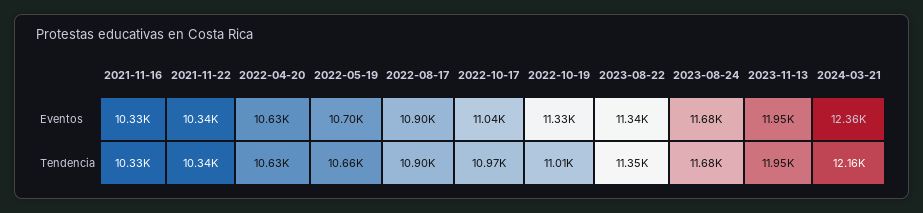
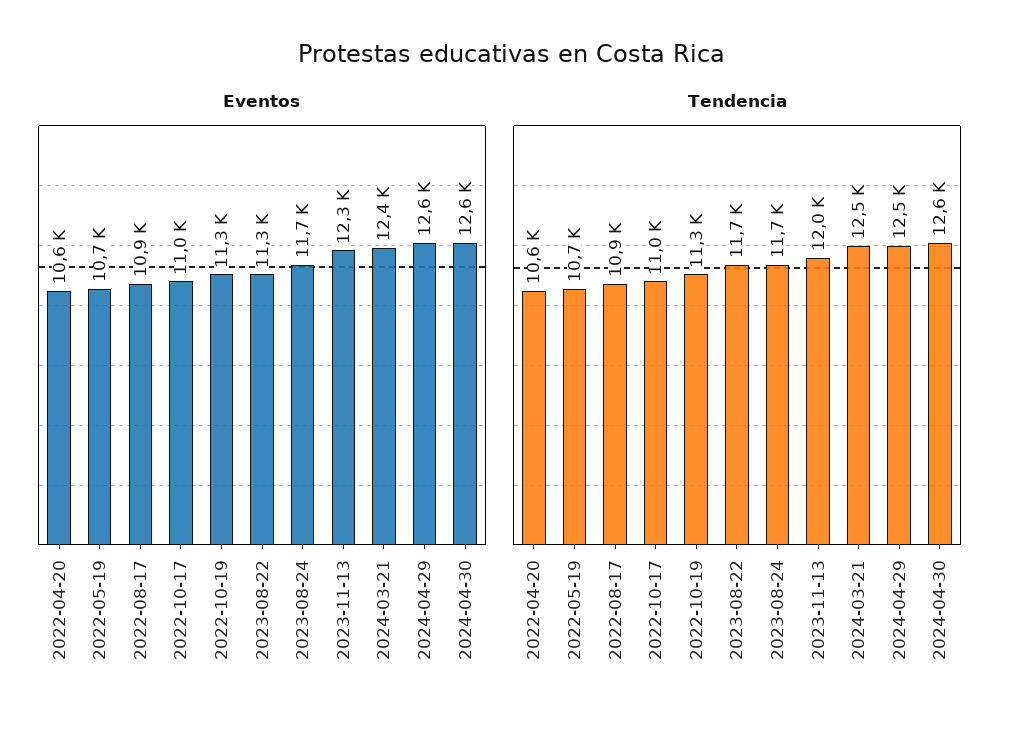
Eventos, 2021-11-16: 10330 -> none
Eventos, 2021-11-22: 10340 -> none
Eventos, 2023-11-13: 11950 -> 12300
Tendencia, 2021-11-16: 10330 -> none
Tendencia, 2021-11-22: 10340 -> none
Tendencia, 2022-10-19: 11010 -> 11300
Tendencia, 2023-08-22: 11350 -> 11700
Tendencia, 2024-03-21: 12160 -> 12500
Eventos, 2024-04-29: none -> 12600
Eventos, 2024-04-30: none -> 12600
Tendencia, 2024-04-29: none -> 12500
Tendencia, 2024-04-30: none -> 12600

